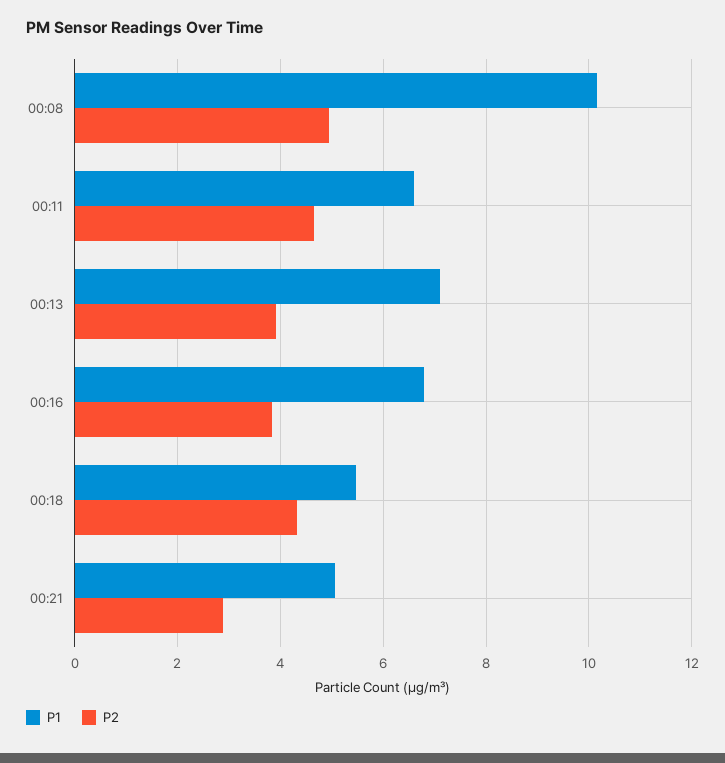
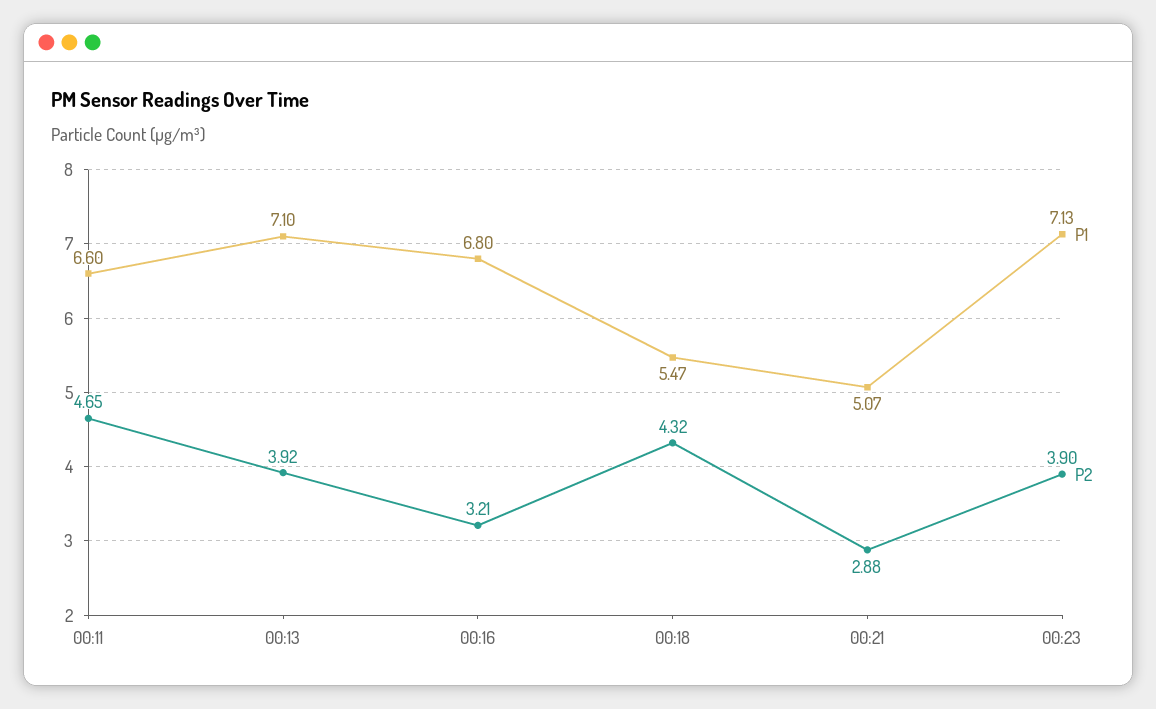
P1, 00:08: 10.2 -> none
P2, 00:08: 5 -> none
P2, 00:16: 3.8 -> 3.21
P1, 00:23: none -> 7.13
P2, 00:23: none -> 3.9

